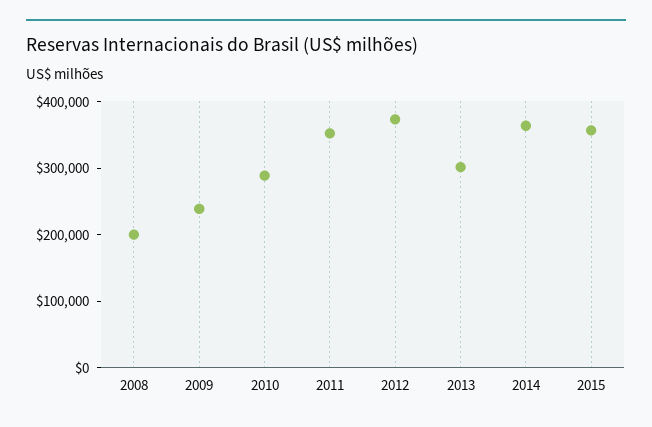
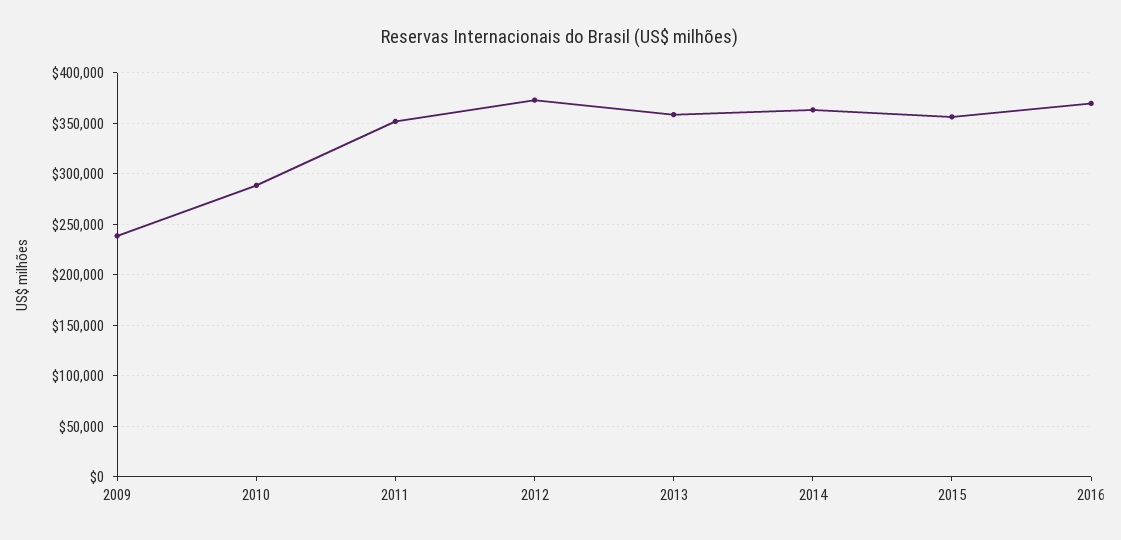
2008: 200000 -> none
2013: 300000 -> 360000
2016: none -> 370000

